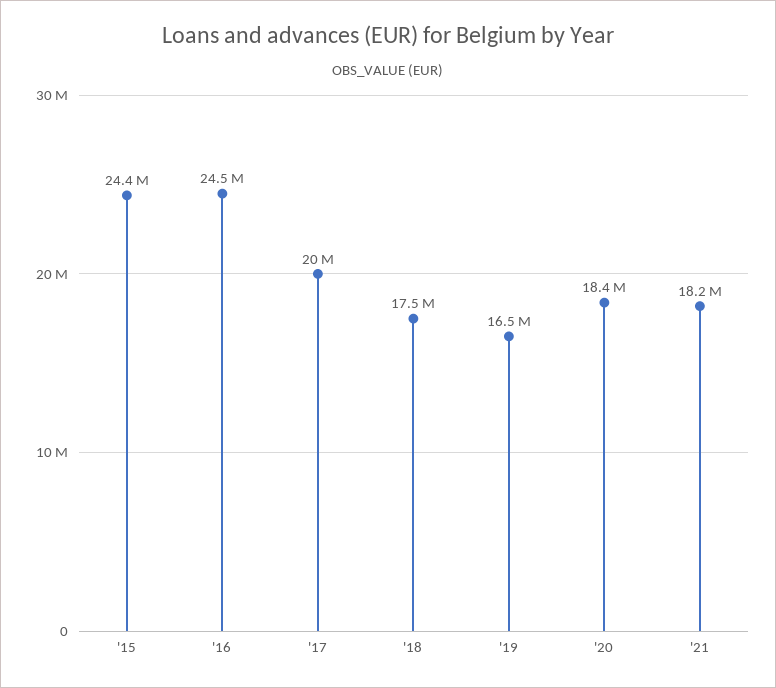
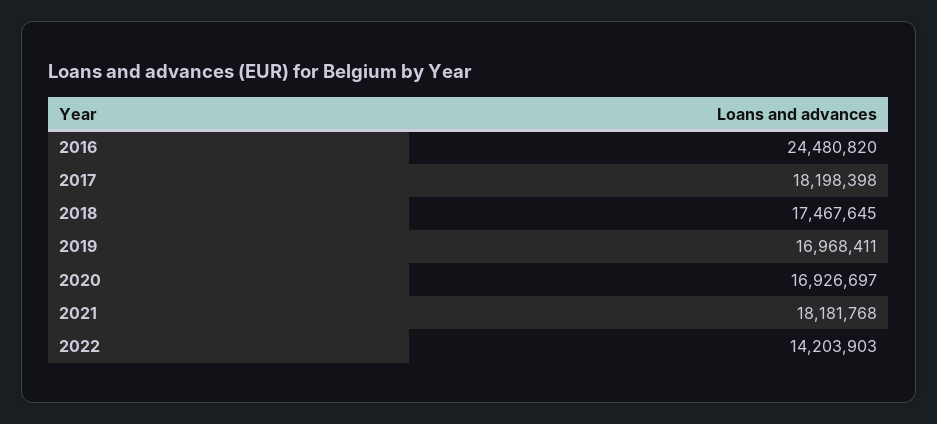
'15: 24400000 -> none
'17: 20000000 -> 18198398
'19: 16500000 -> 16968411
'20: 18400000 -> 16926697
2022: none -> 14203903

